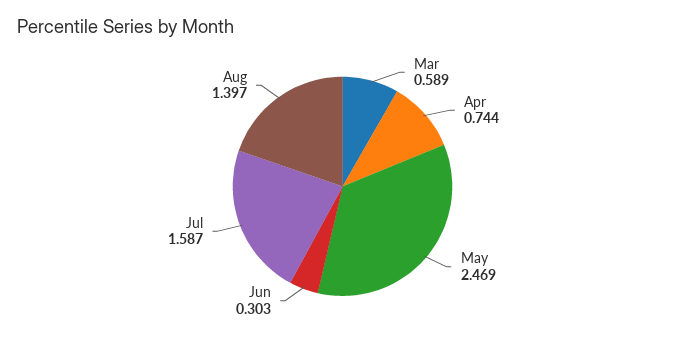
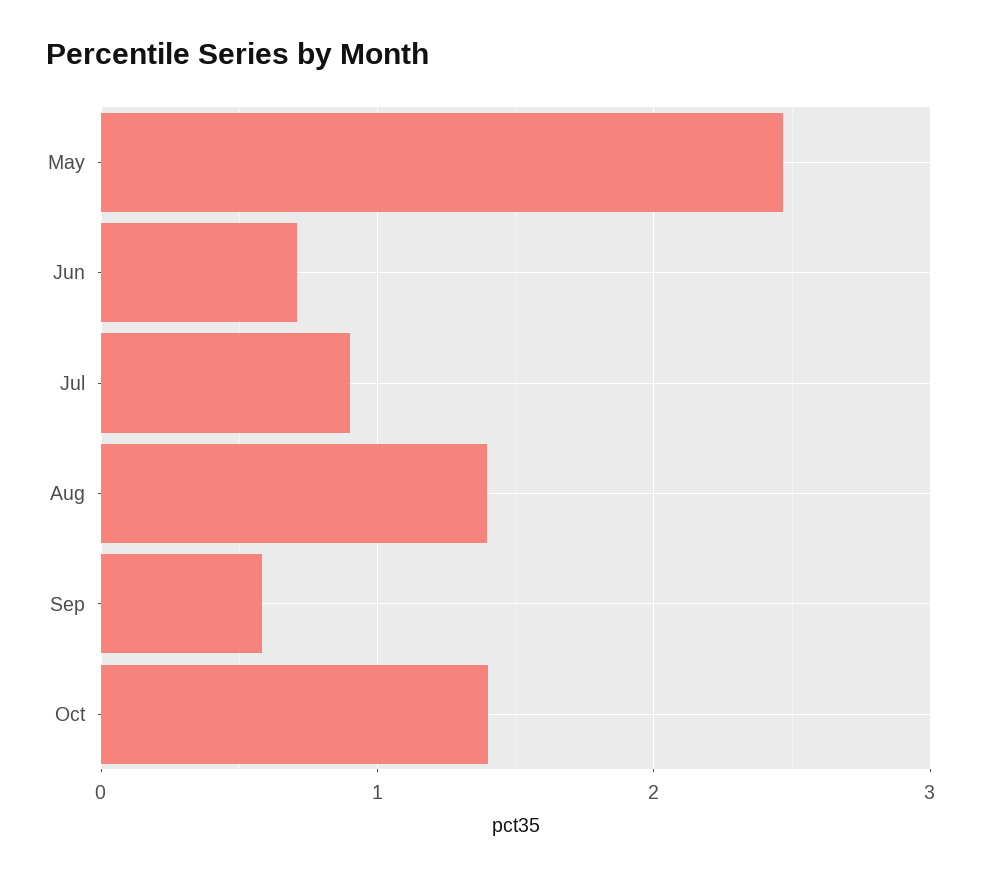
Mar: 0.589 -> none
Apr: 0.744 -> none
Jun: 0.303 -> 0.7
Jul: 1.587 -> 0.9
Sep: none -> 0.6
Oct: none -> 1.4

